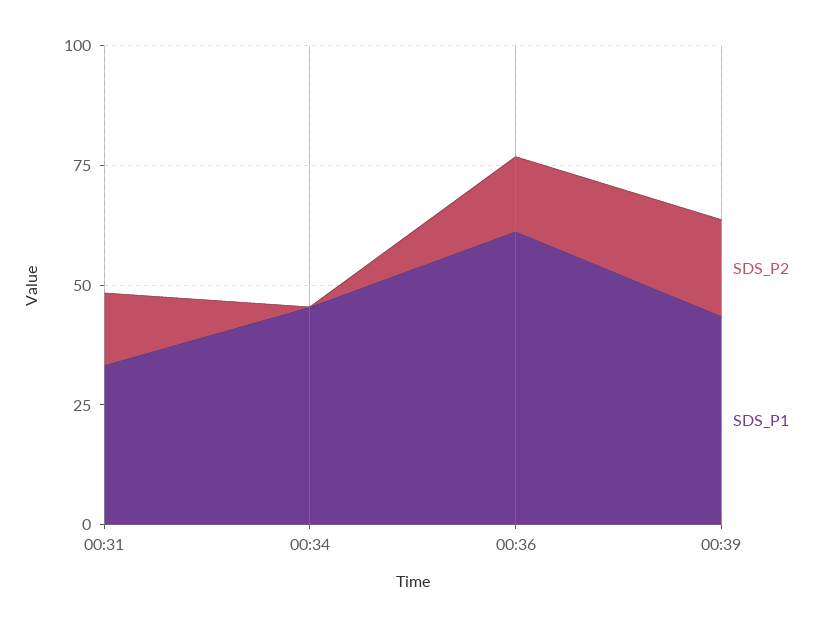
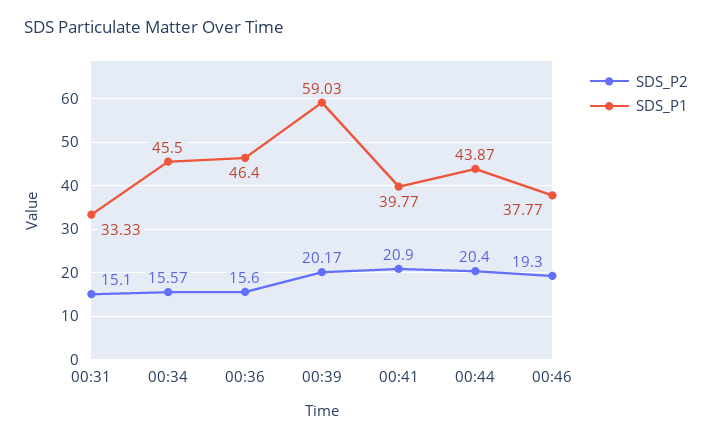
SDS_P2, 00:34: 0 -> 15.57
SDS_P1, 00:36: 60 -> 46.4
SDS_P1, 00:39: 45 -> 59.03
SDS_P2, 00:41: none -> 20.9
SDS_P1, 00:41: none -> 39.77
SDS_P2, 00:44: none -> 20.4
SDS_P1, 00:44: none -> 43.87
SDS_P2, 00:46: none -> 19.3
SDS_P1, 00:46: none -> 37.77

